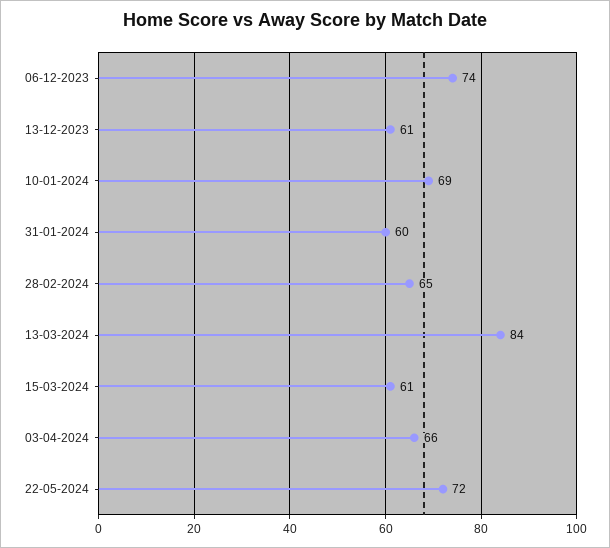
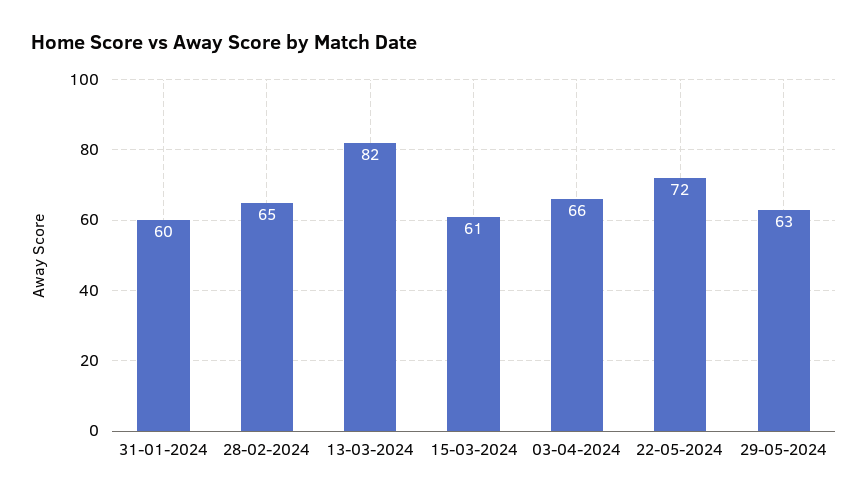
06-12-2023: 74 -> none
13-12-2023: 61 -> none
10-01-2024: 69 -> none
13-03-2024: 84 -> 82
29-05-2024: none -> 63

